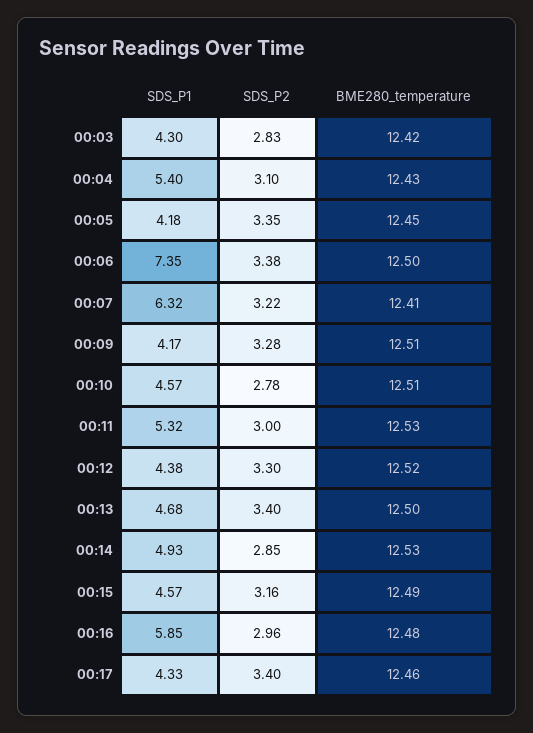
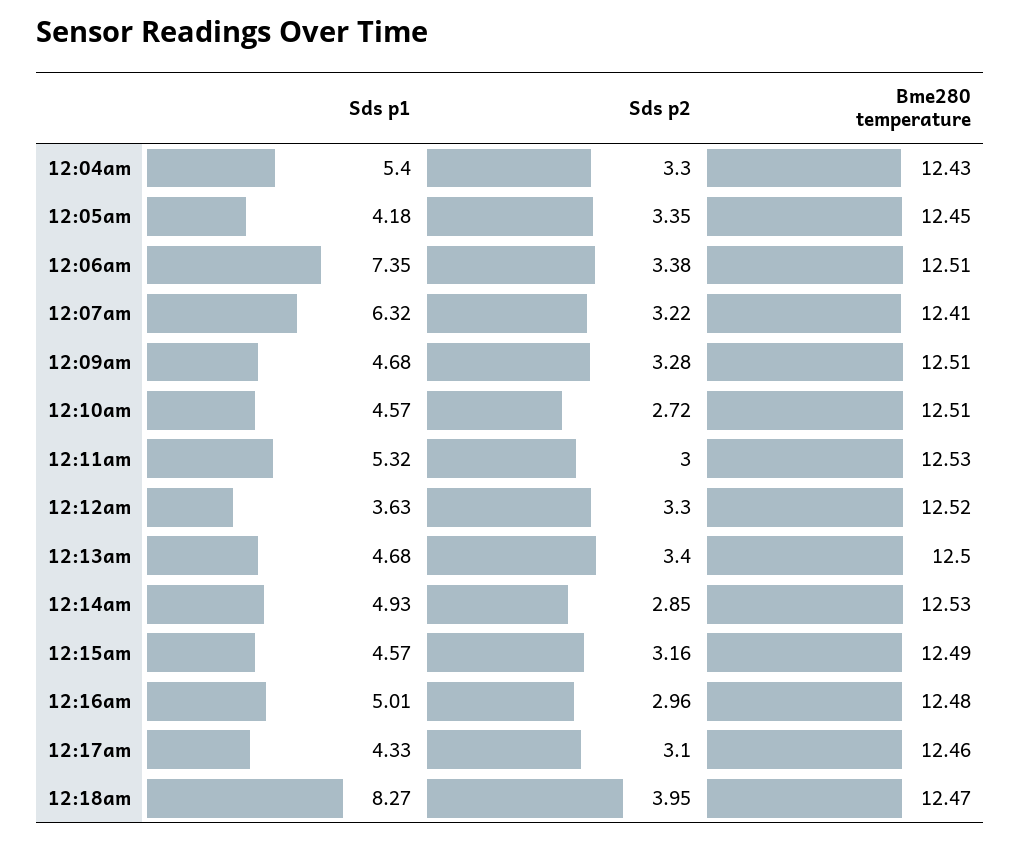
SDS_P1, 00:03: 4.3 -> none
SDS_P2, 00:03: 2.83 -> none
BME280_temperature, 00:03: 12.42 -> none
SDS_P2, 00:04: 3.1 -> 3.3
BME280_temperature, 00:06: 12.5 -> 12.51
SDS_P1, 00:09: 4.17 -> 4.68
SDS_P2, 00:10: 2.78 -> 2.72
SDS_P1, 00:12: 4.38 -> 3.63
SDS_P1, 00:16: 5.85 -> 5.01
SDS_P2, 00:17: 3.4 -> 3.1
SDS_P1, 12:18am: none -> 8.27
SDS_P2, 12:18am: none -> 3.95
BME280_temperature, 12:18am: none -> 12.47

